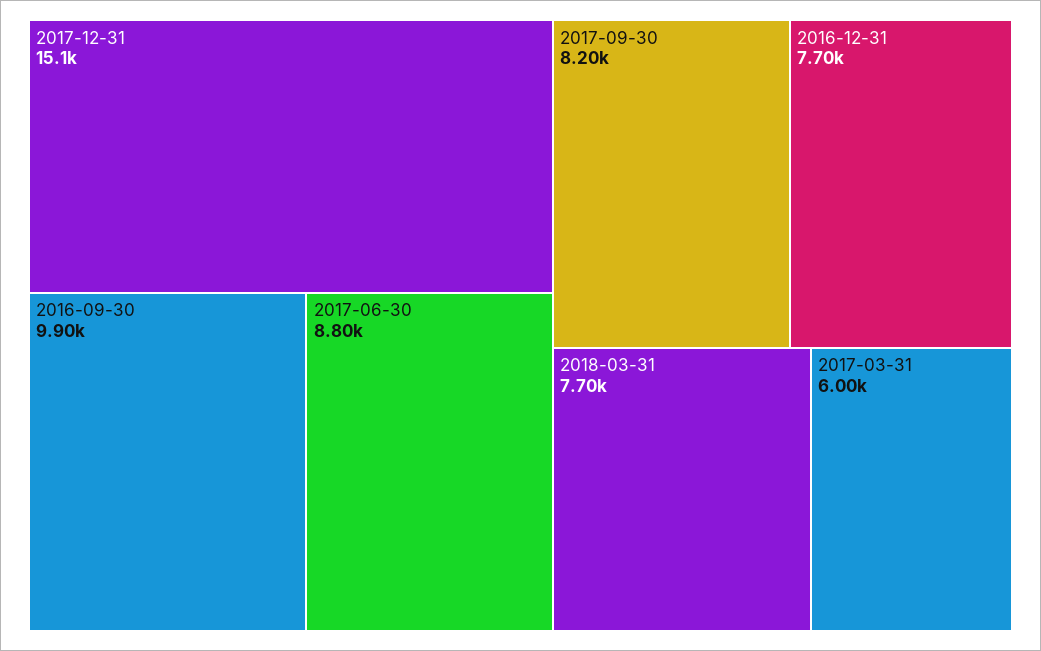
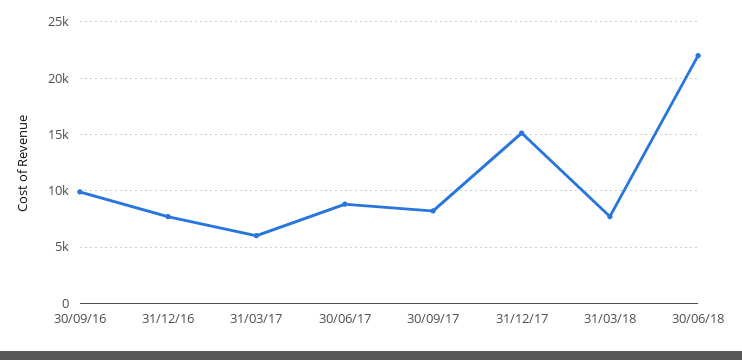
30/06/18: none -> 22000

